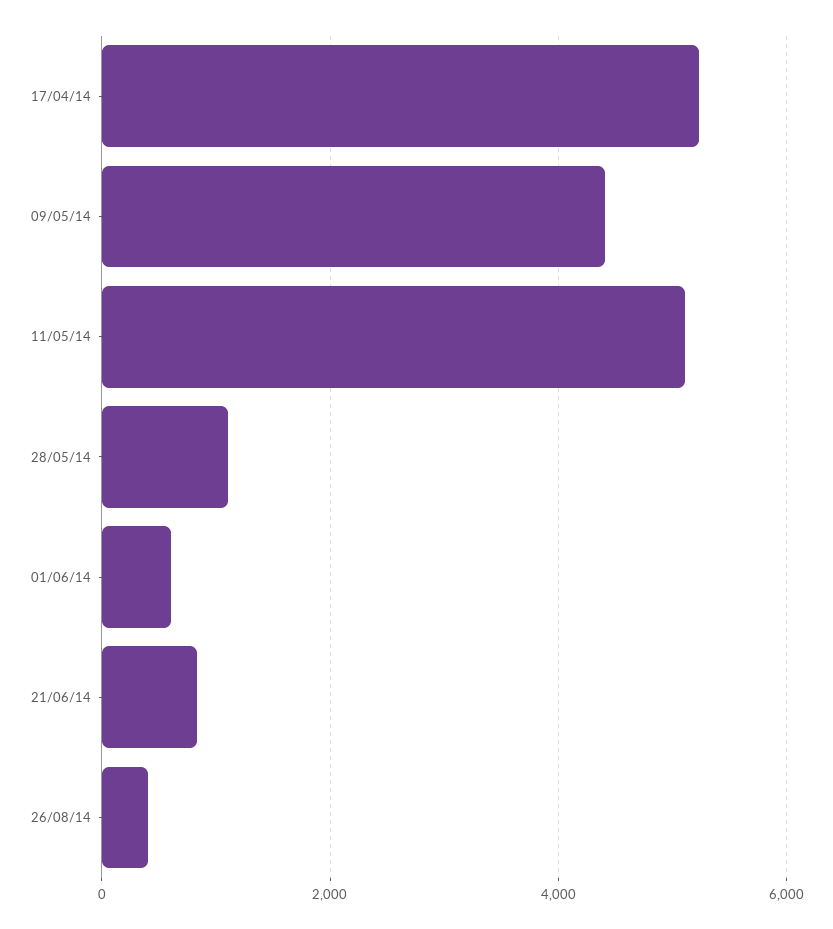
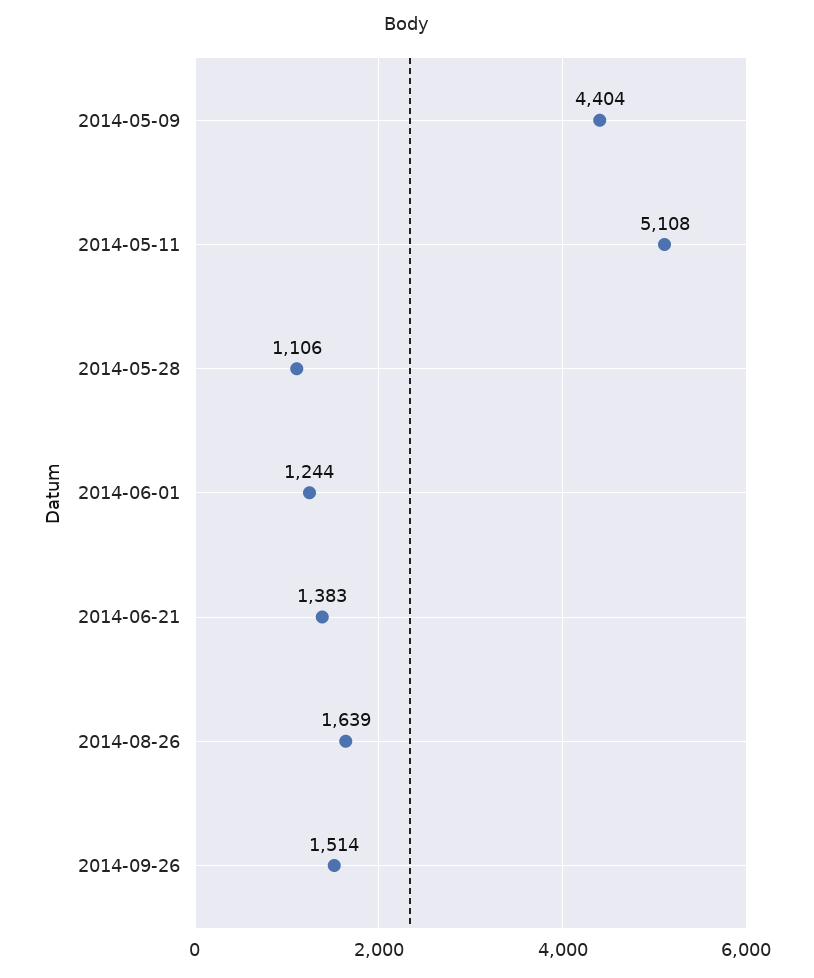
17/04/14: 5200 -> none
01/06/14: 600 -> 1244
21/06/14: 800 -> 1383
26/08/14: 400 -> 1639
2014-09-26: none -> 1514

